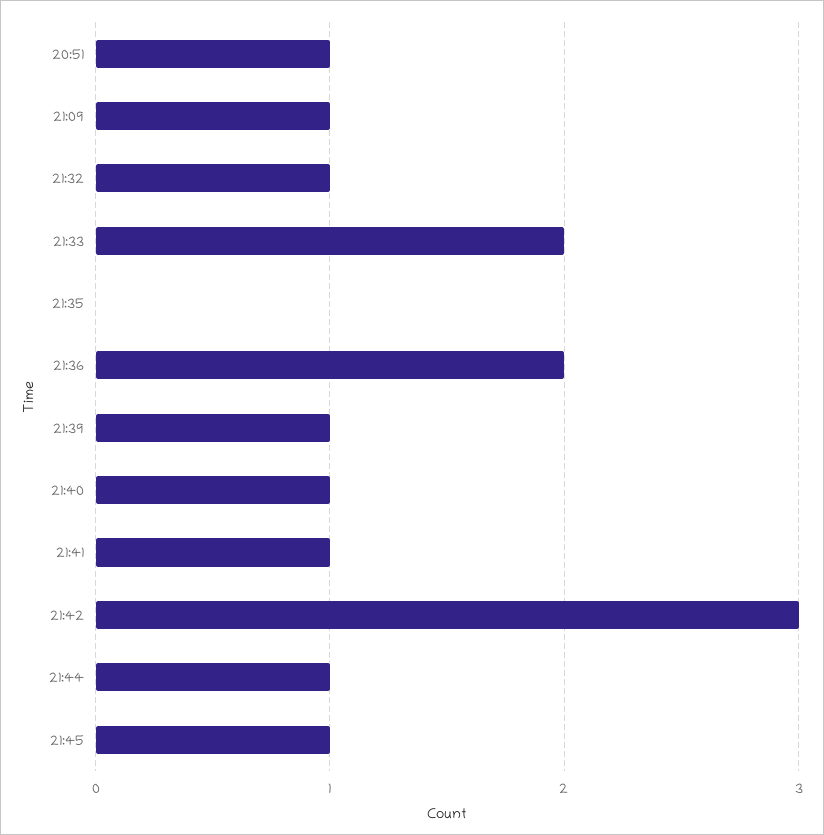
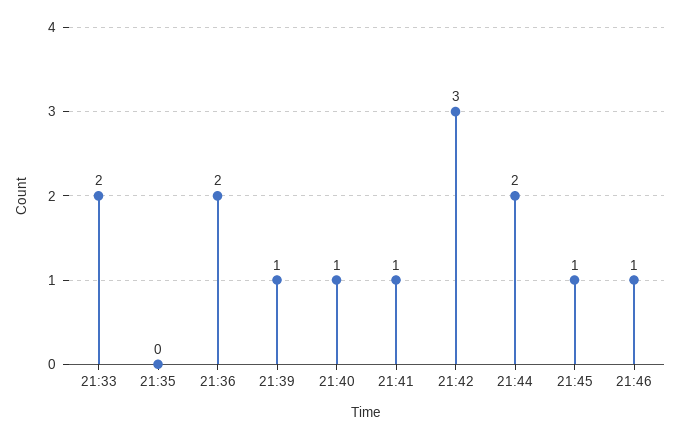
20:51: 1 -> none
21:09: 1 -> none
21:32: 1 -> none
21:44: 1 -> 2
21:46: none -> 1

